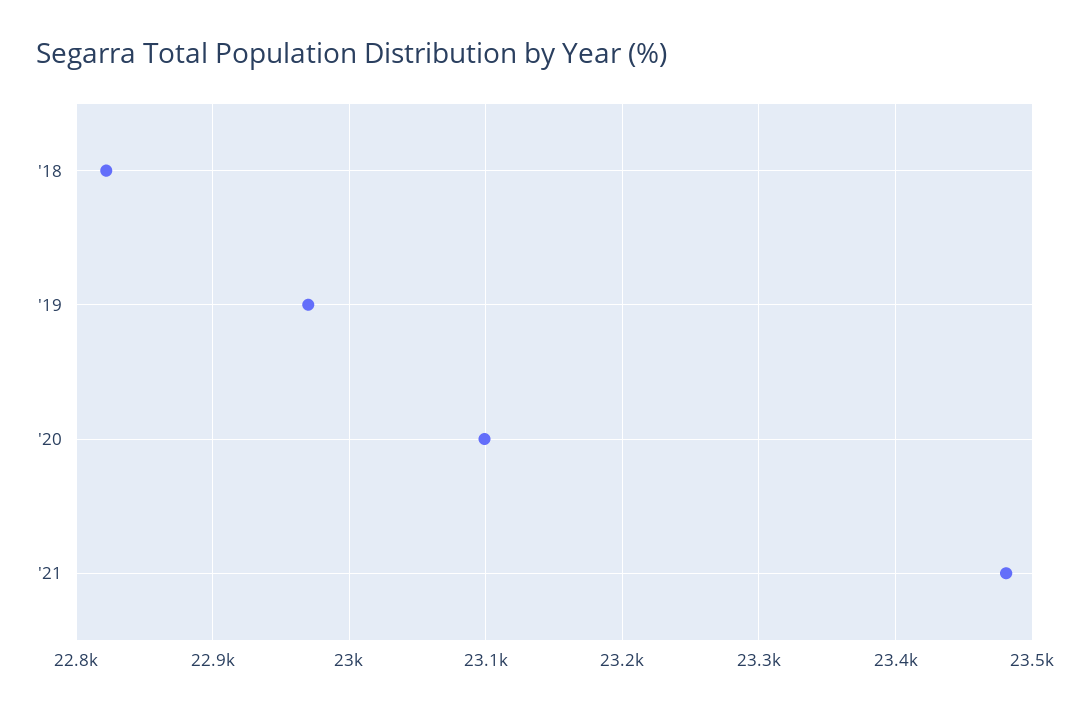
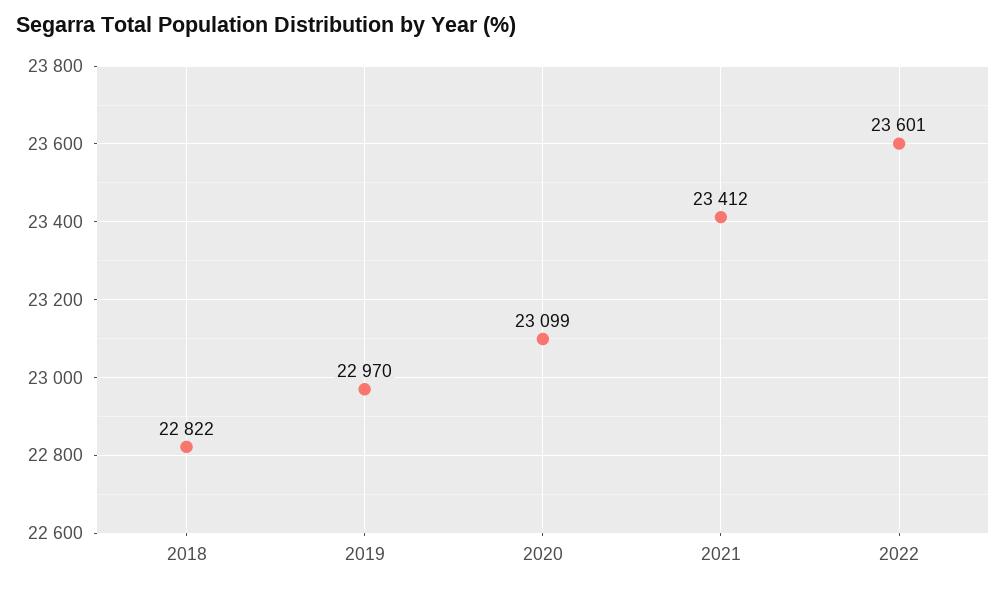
'21: 23480 -> 23412
2022: none -> 23601

